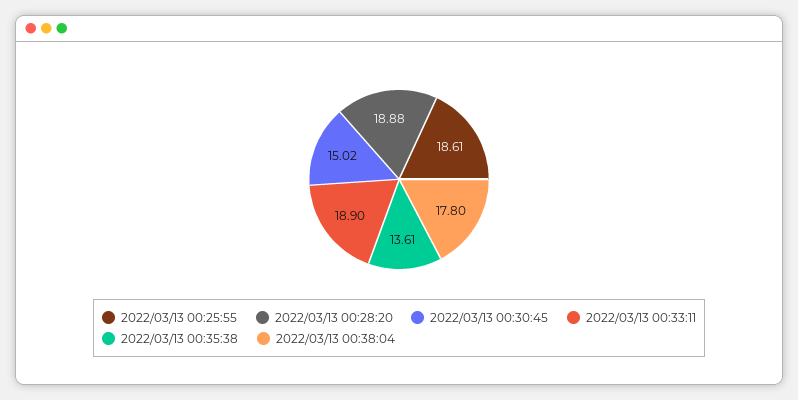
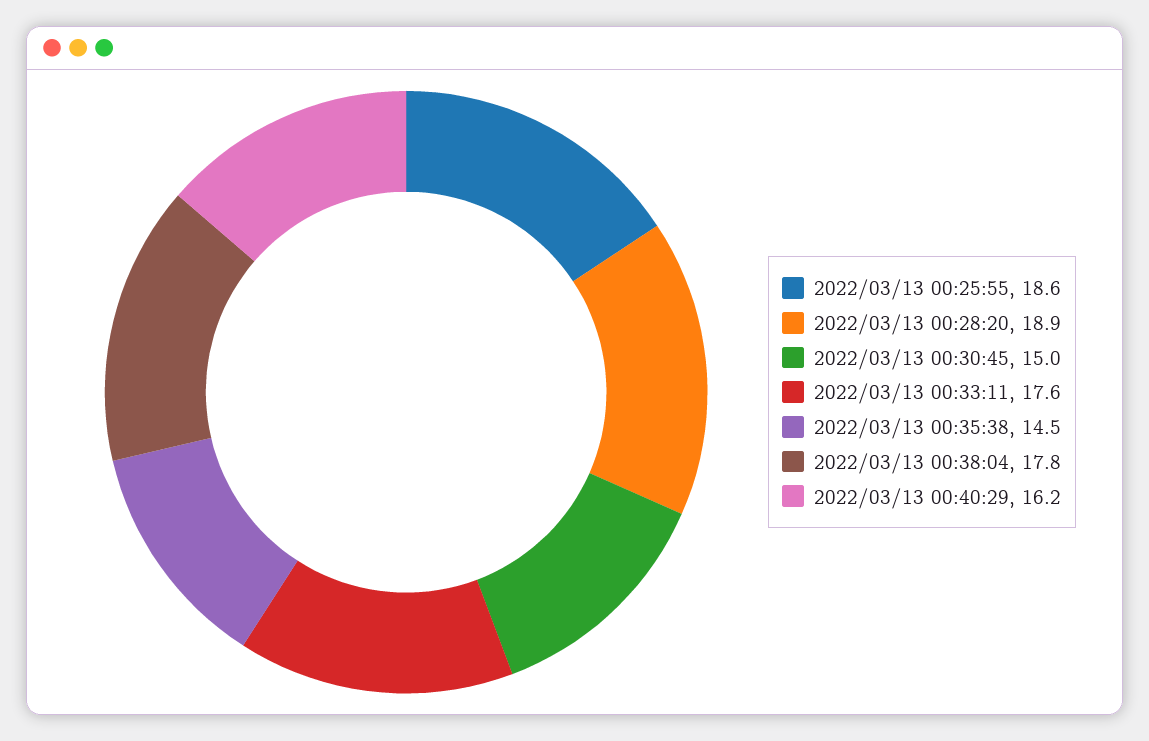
2022/03/13 00:33:11: 18.9 -> 17.6
2022/03/13 00:35:38: 13.61 -> 14.5
2022/03/13 00:40:29: none -> 16.2

